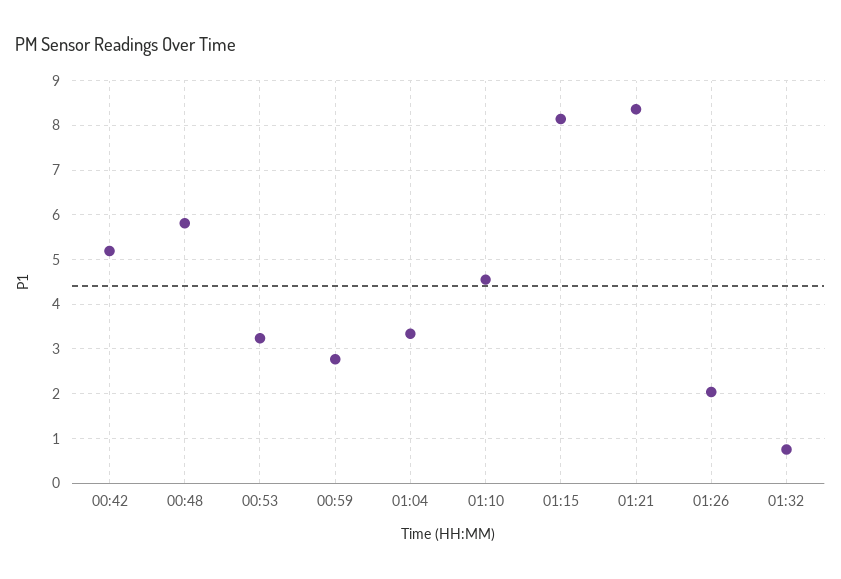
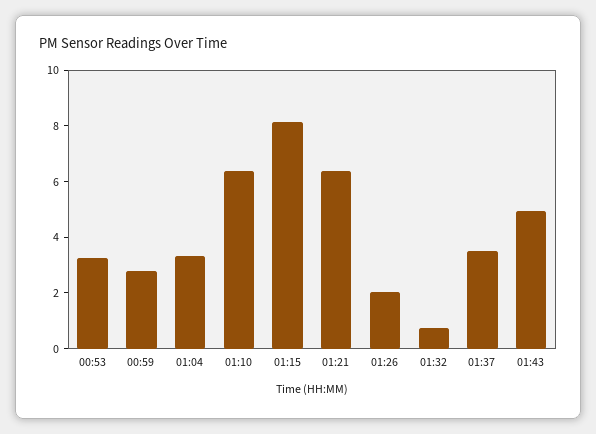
00:42: 5.2 -> none
00:48: 5.8 -> none
01:10: 4.6 -> 6.5
01:21: 8.4 -> 6.5
01:37: none -> 3.5
01:43: none -> 5

